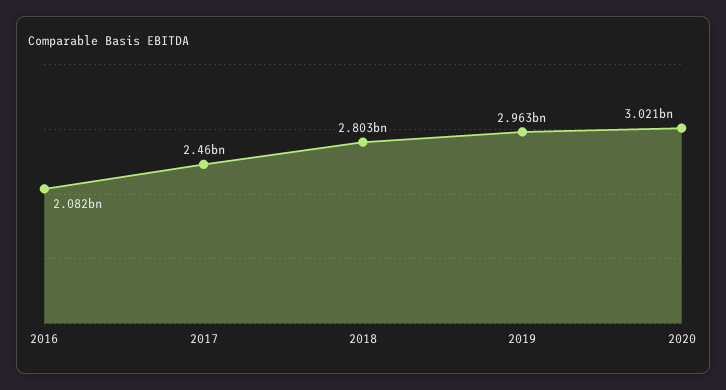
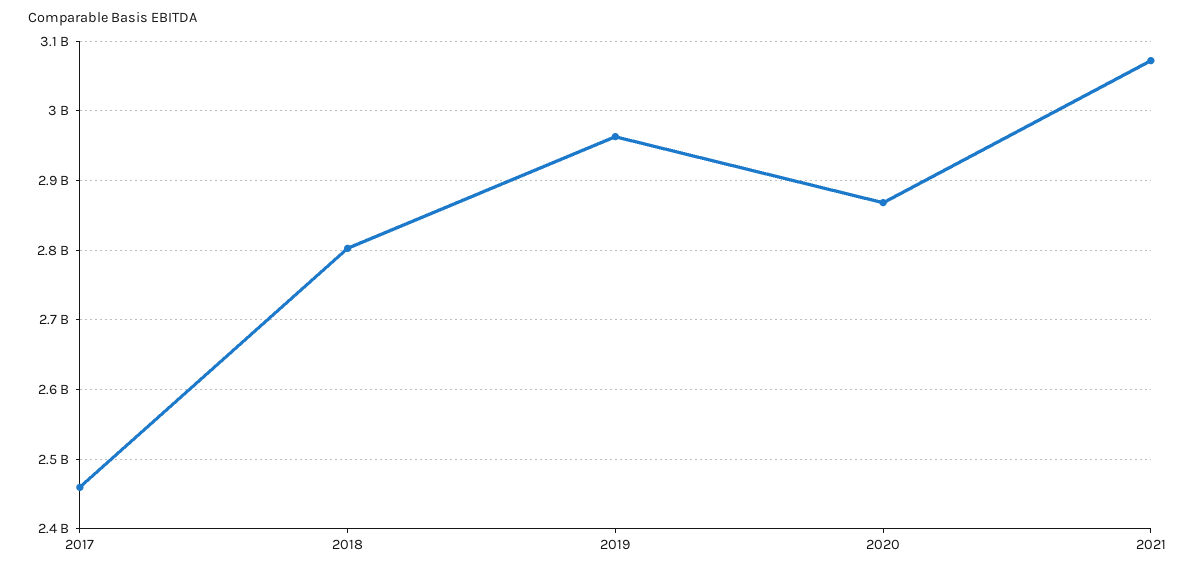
2016: 2082000000 -> none
2020: 3021000000 -> 2870000000
2021: none -> 3070000000

